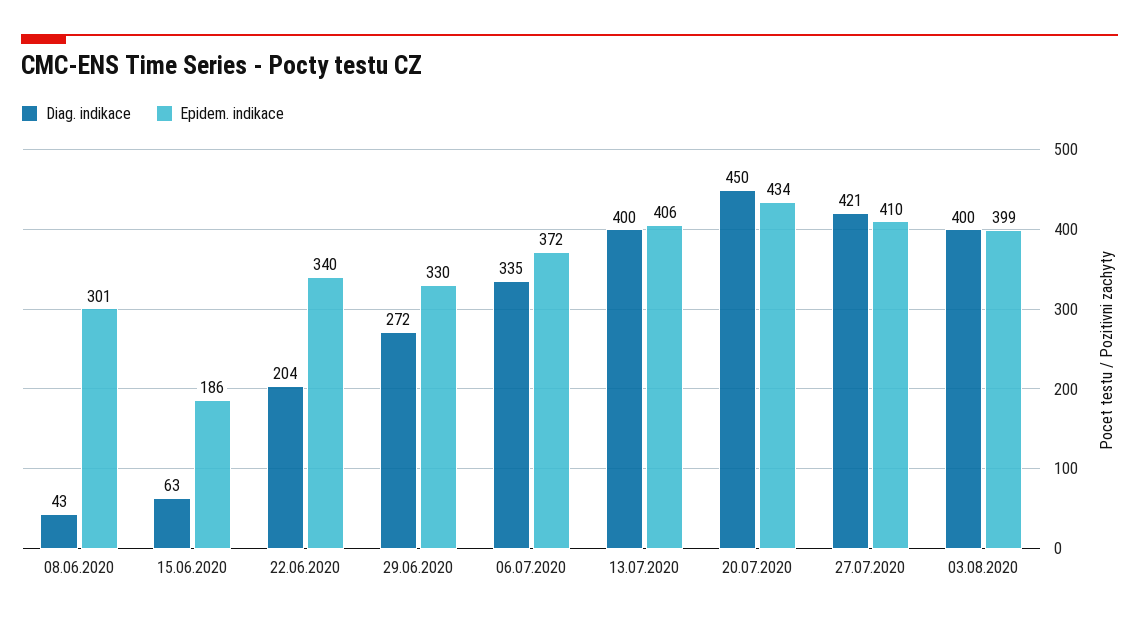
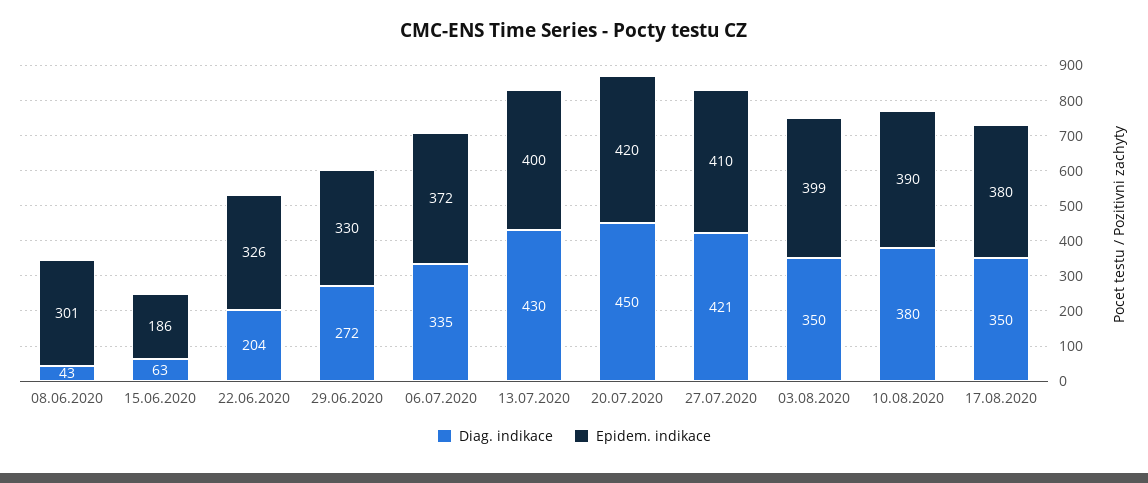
Epidem. indikace, 22.06.2020: 340 -> 326
Diag. indikace, 13.07.2020: 400 -> 430
Epidem. indikace, 13.07.2020: 406 -> 400
Epidem. indikace, 20.07.2020: 434 -> 420
Diag. indikace, 03.08.2020: 400 -> 350
Diag. indikace, 10.08.2020: none -> 380
Epidem. indikace, 10.08.2020: none -> 390
Diag. indikace, 17.08.2020: none -> 350
Epidem. indikace, 17.08.2020: none -> 380

